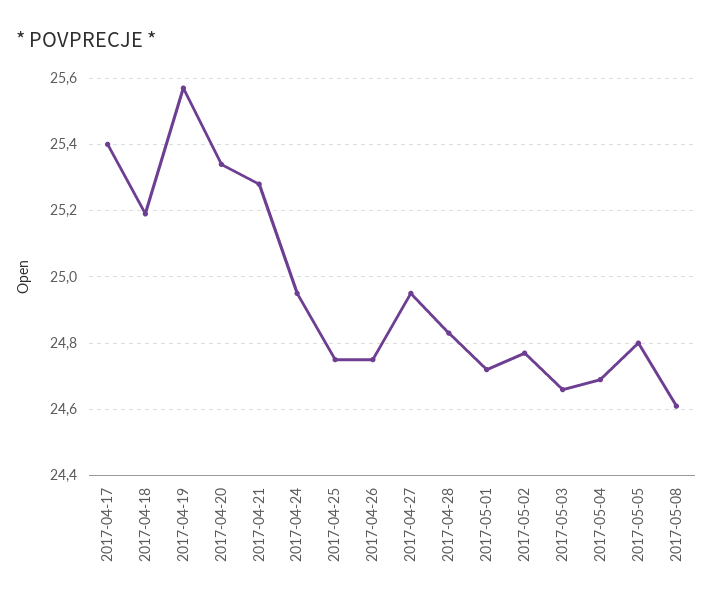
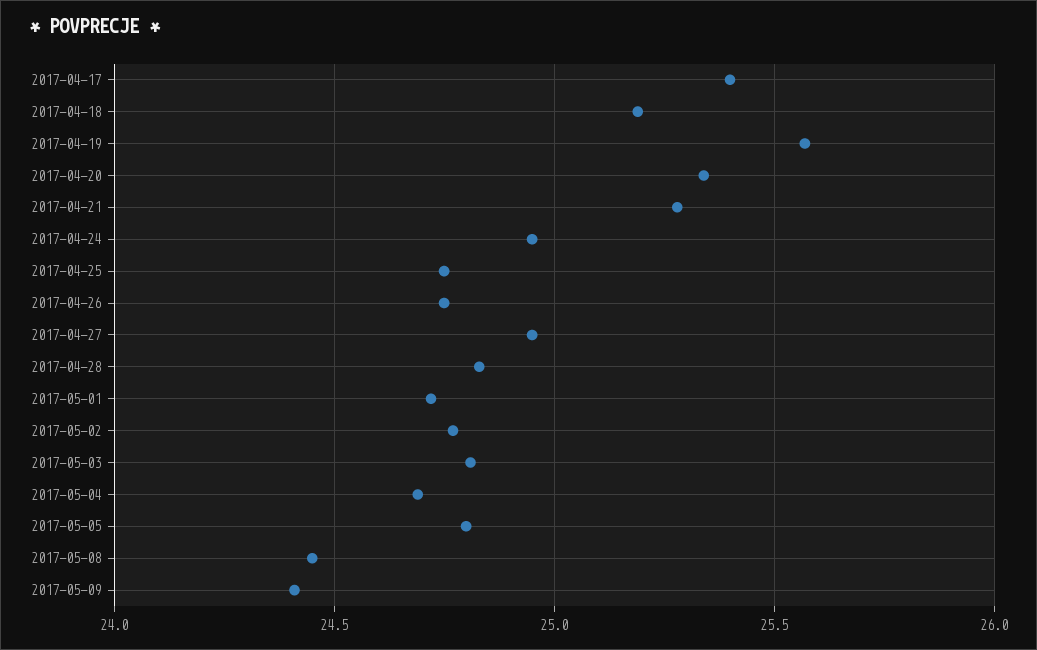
2017-05-03: 24.65 -> 24.8
2017-05-08: 24.6 -> 24.45
2017-05-09: none -> 24.4

